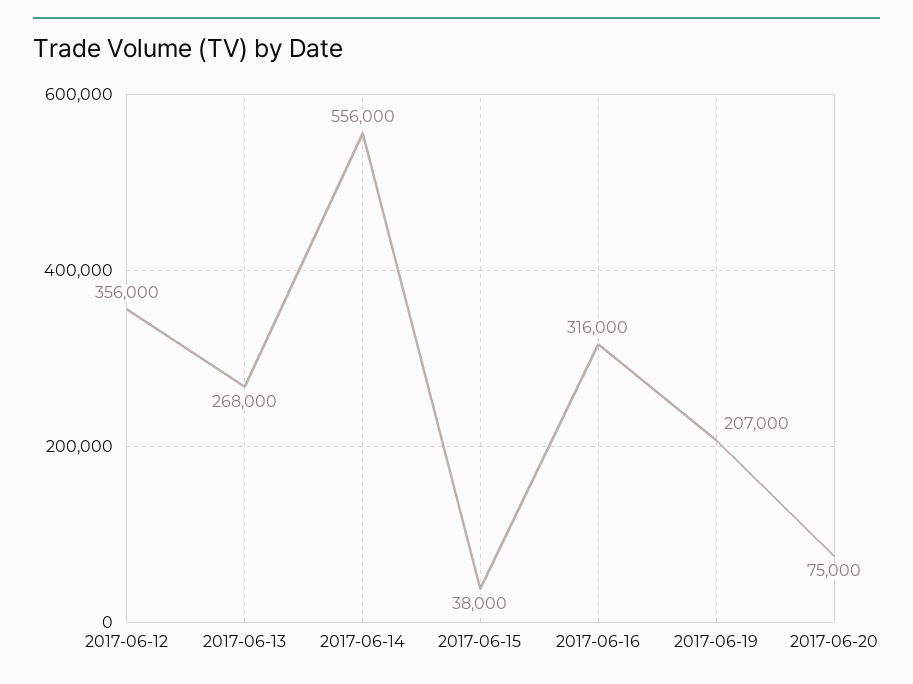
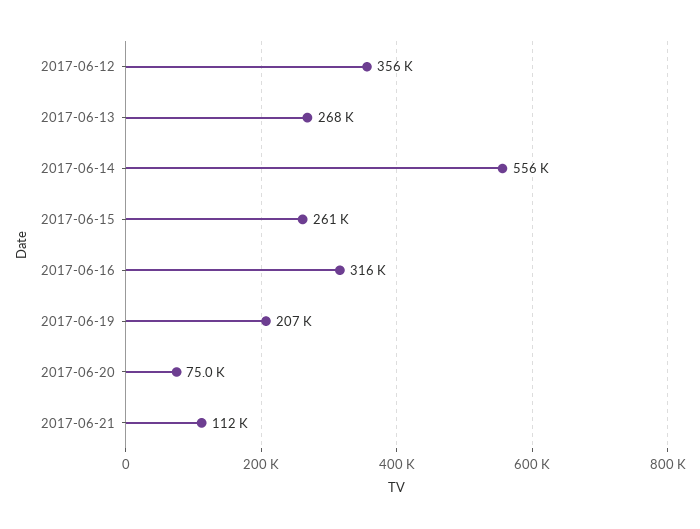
2017-06-15: 38000 -> 261000
2017-06-21: none -> 112000

